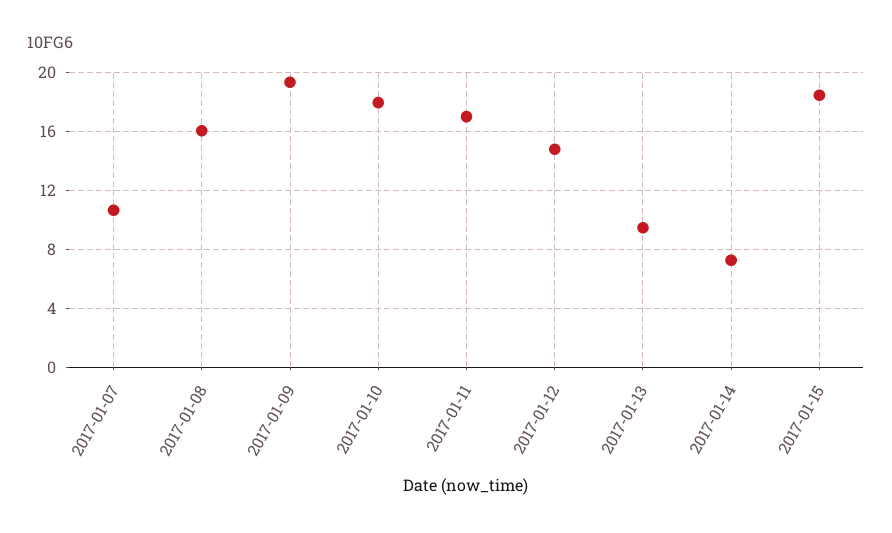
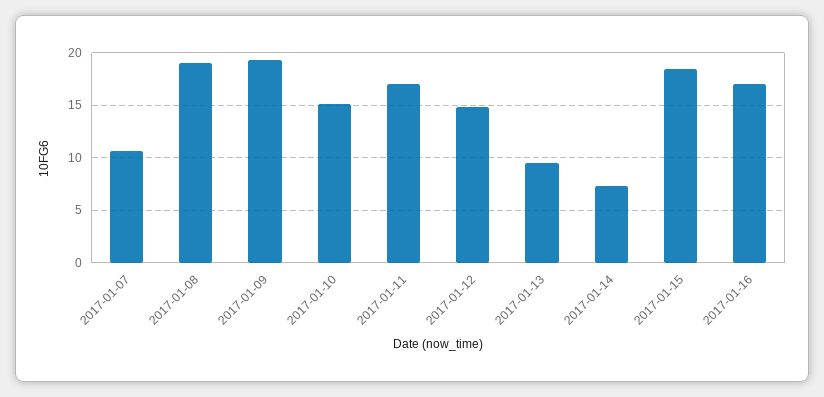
2017-01-08: 16 -> 19
2017-01-10: 18 -> 15
2017-01-16: none -> 17

